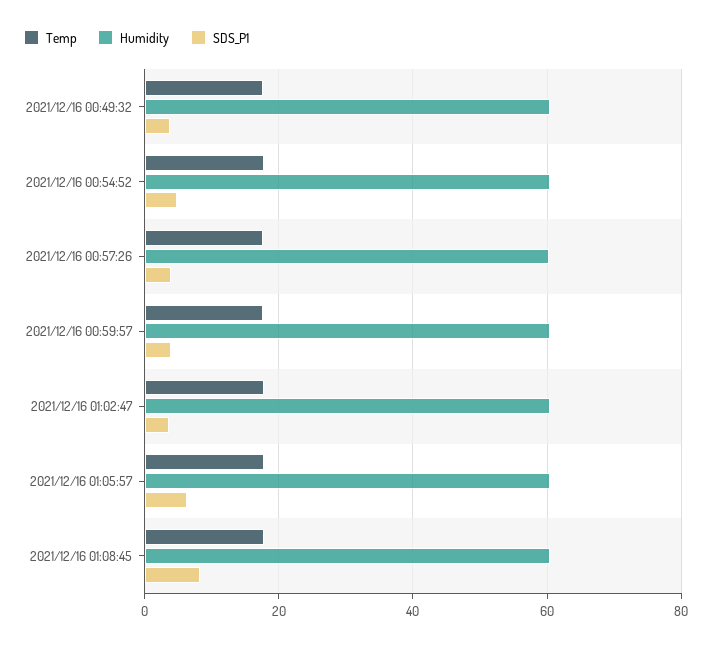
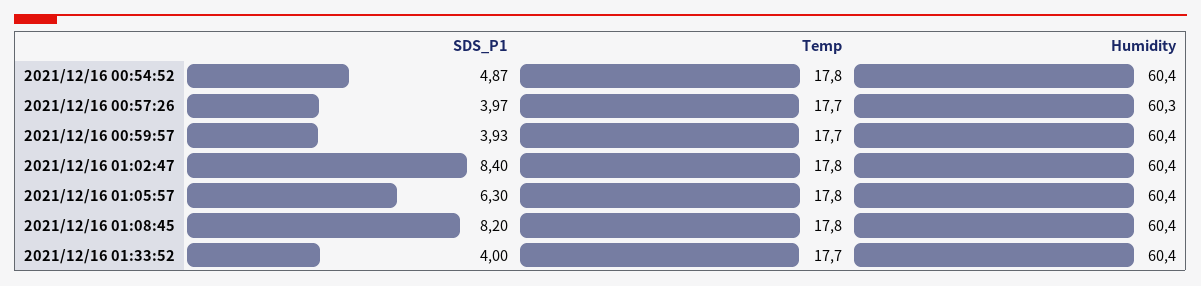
Temp, 2021/12/16 00:49:32: 18 -> none
Humidity, 2021/12/16 00:49:32: 60 -> none
SDS_P1, 2021/12/16 00:49:32: 4 -> none
SDS_P1, 2021/12/16 01:02:47: 4 -> 8.4
SDS_P1, 2021/12/16 01:33:52: none -> 4
Temp, 2021/12/16 01:33:52: none -> 17.7
Humidity, 2021/12/16 01:33:52: none -> 60.4

